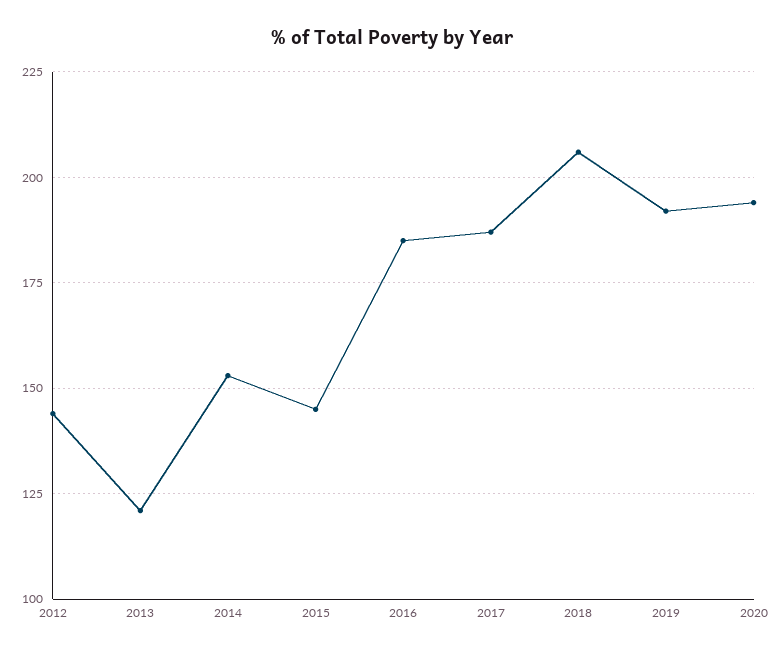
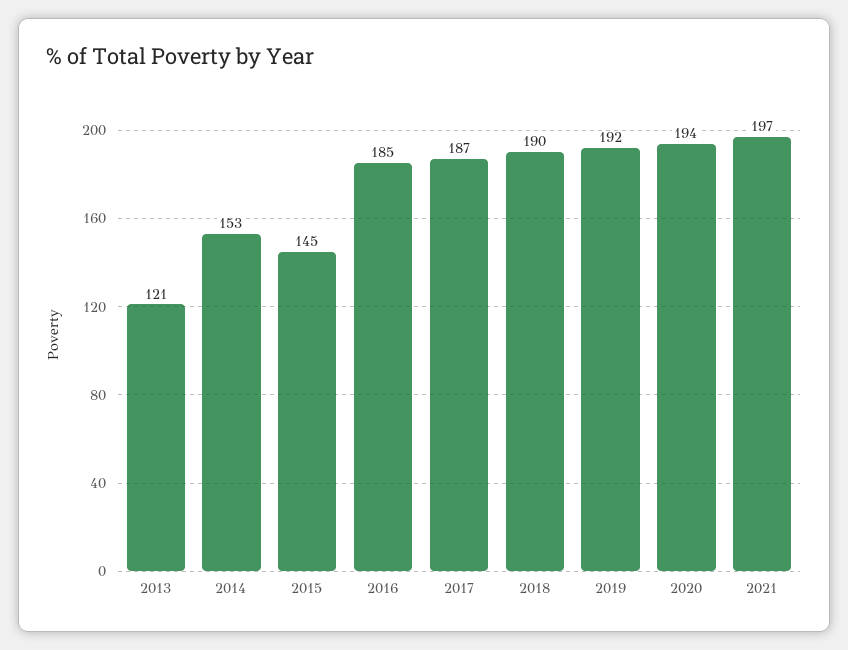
2012: 145 -> none
2018: 205 -> 190
2021: none -> 197

